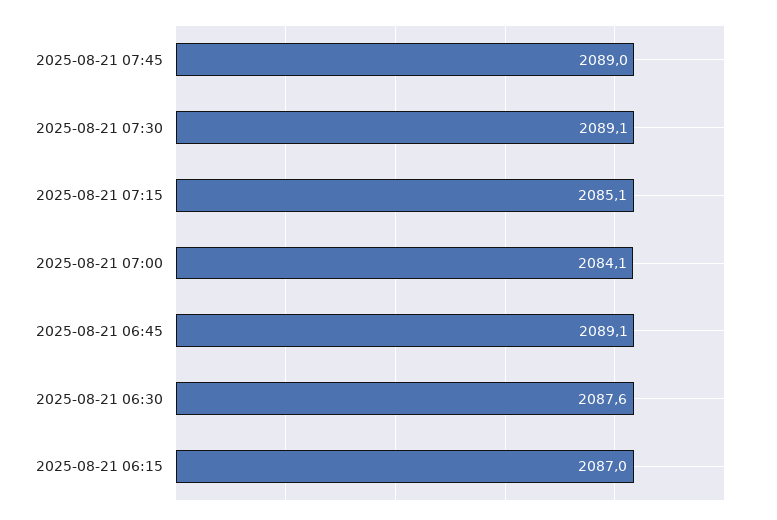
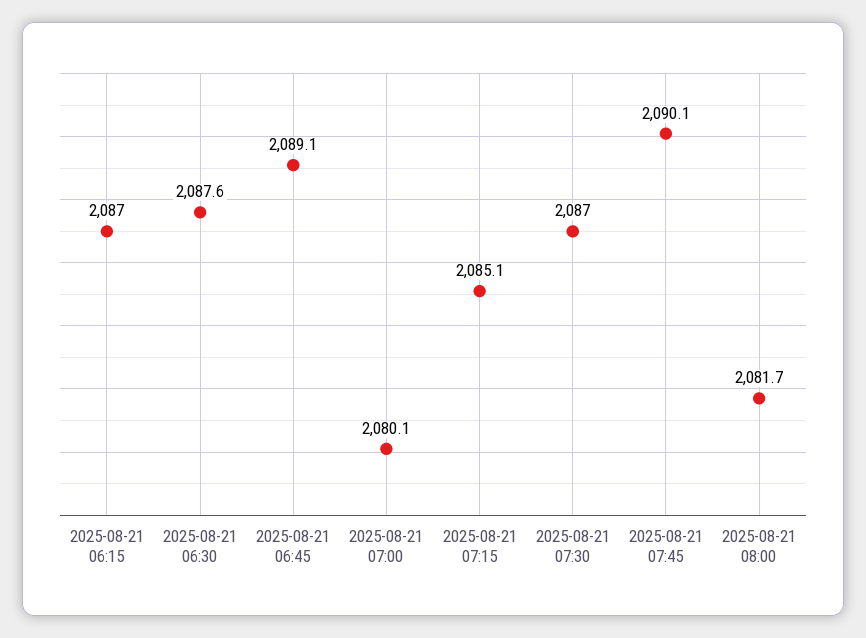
2025-08-21 07:45: 2089 -> 2090.1
2025-08-21 07:30: 2089.1 -> 2087
2025-08-21 07:00: 2084.1 -> 2080.1
2025-08-21 08:00: none -> 2081.7

